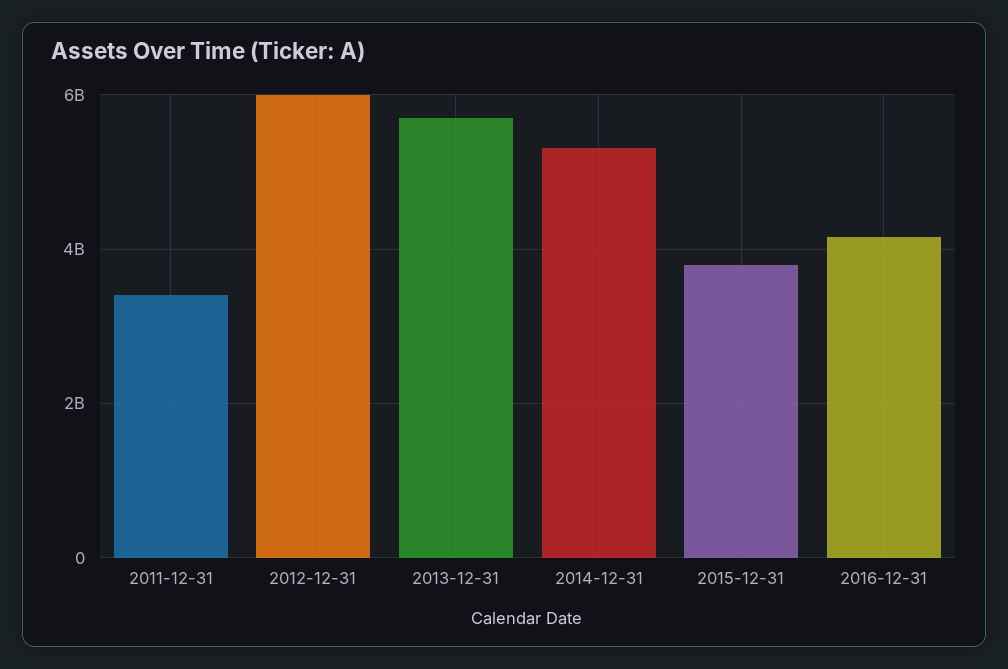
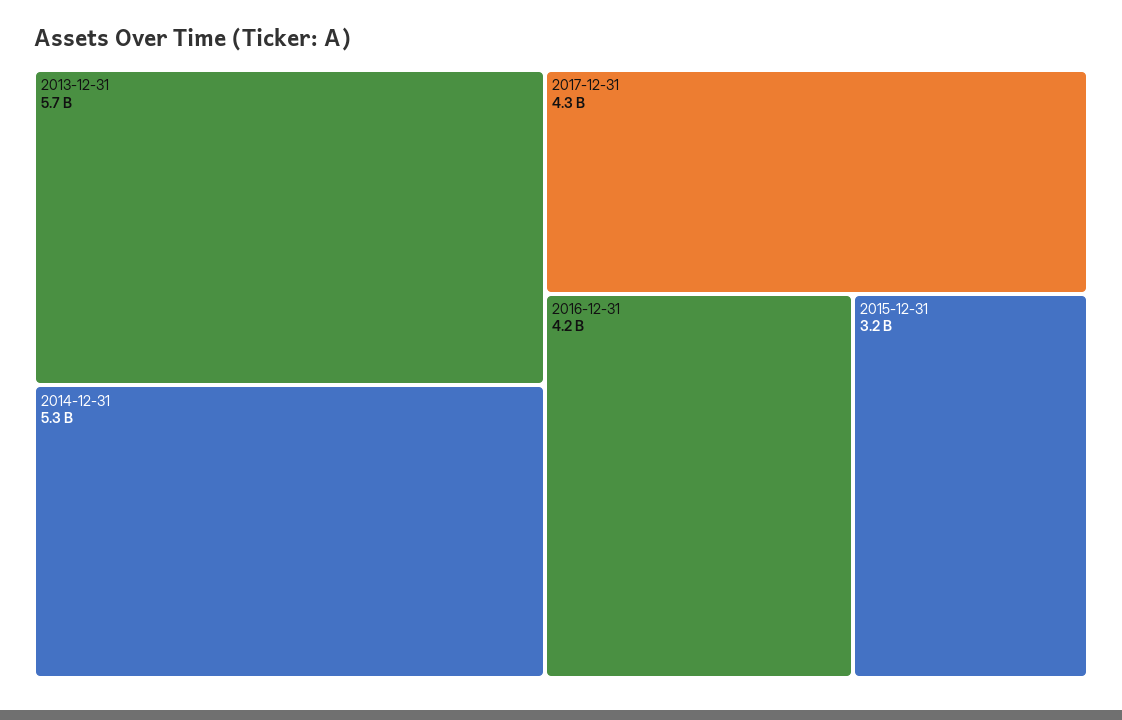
2011-12-31: 3400000000 -> none
2012-12-31: 6000000000 -> none
2015-12-31: 3800000000 -> 3200000000
2017-12-31: none -> 4300000000

